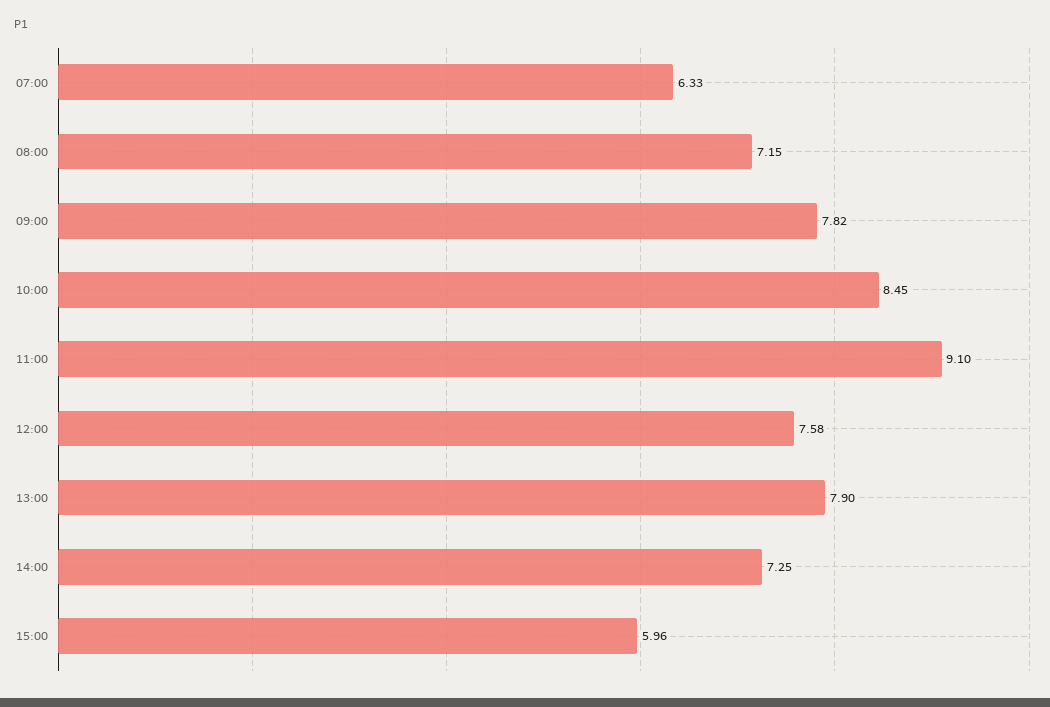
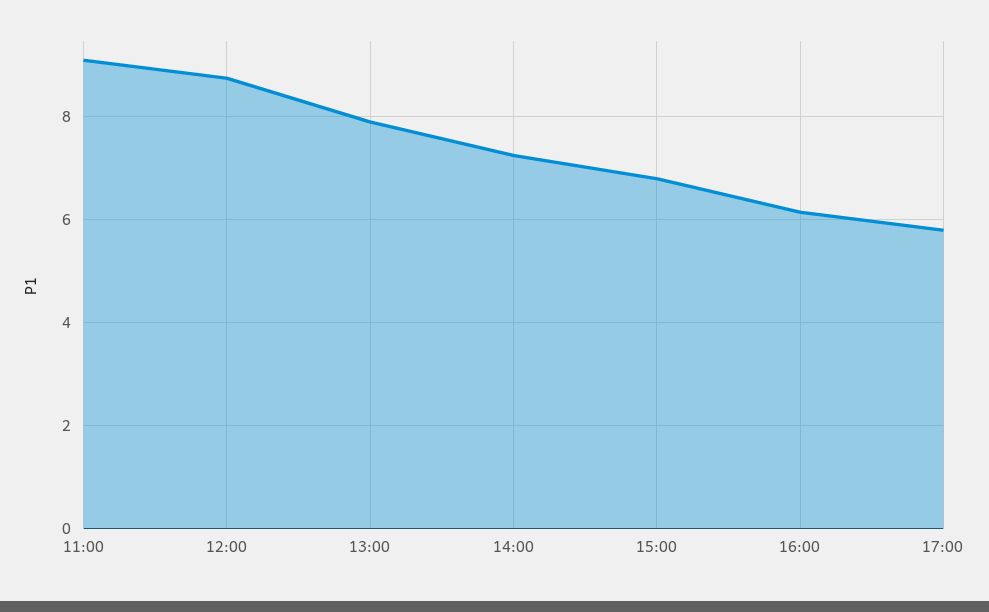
07:00: 6.33 -> none
08:00: 7.15 -> none
09:00: 7.82 -> none
10:00: 8.45 -> none
12:00: 7.58 -> 8.8
15:00: 5.96 -> 6.8
16:00: none -> 6.2
17:00: none -> 5.8

